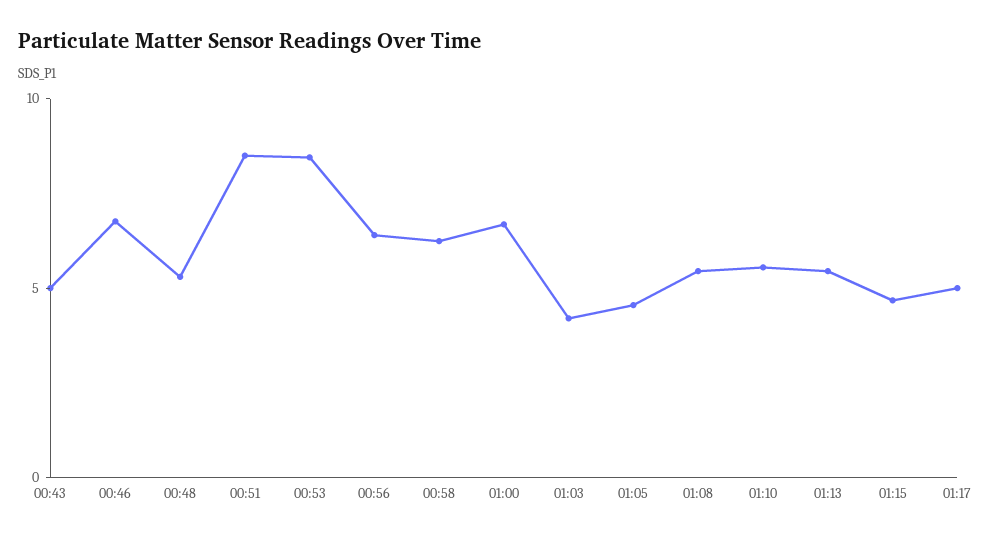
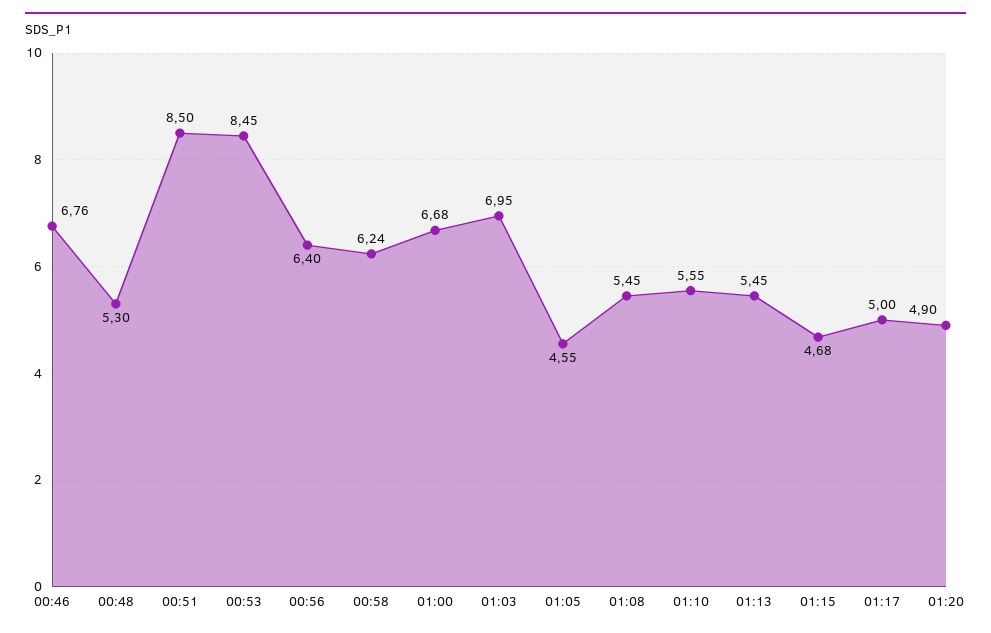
00:43: 5 -> none
01:03: 4 -> 6.95
01:20: none -> 4.9

